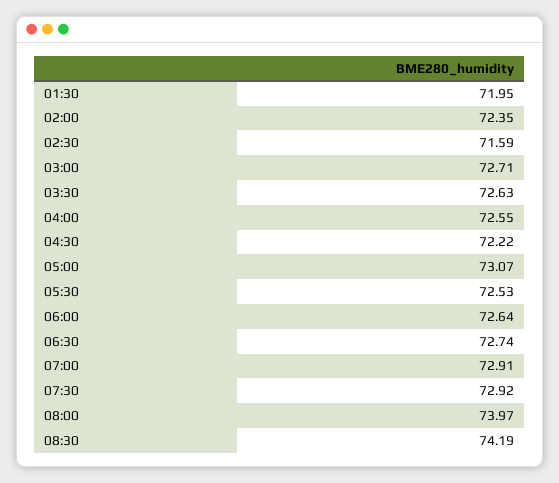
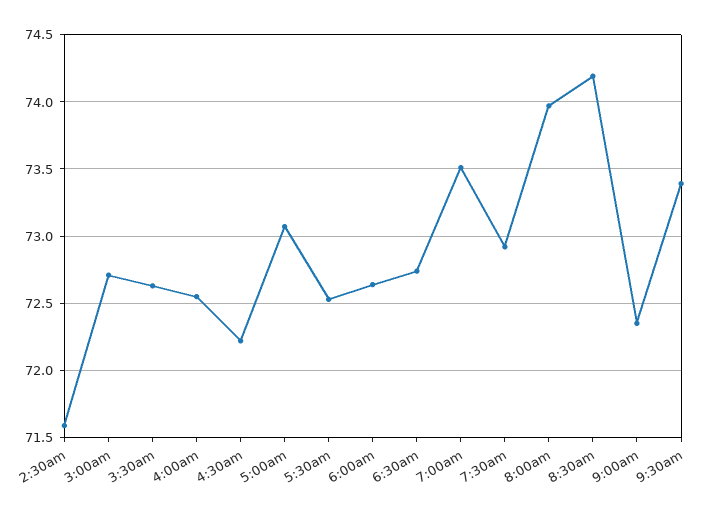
01:30: 71.95 -> none
02:00: 72.35 -> none
07:00: 72.91 -> 73.5
9:00am: none -> 72.35
9:30am: none -> 73.4

